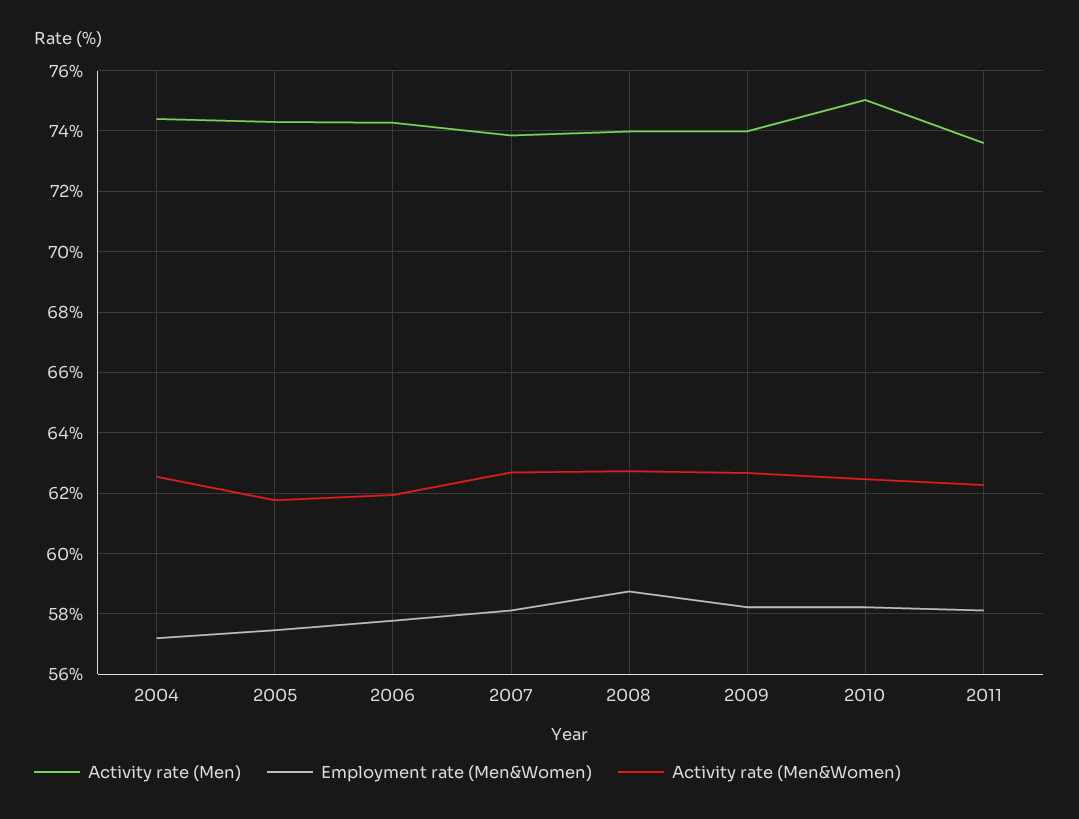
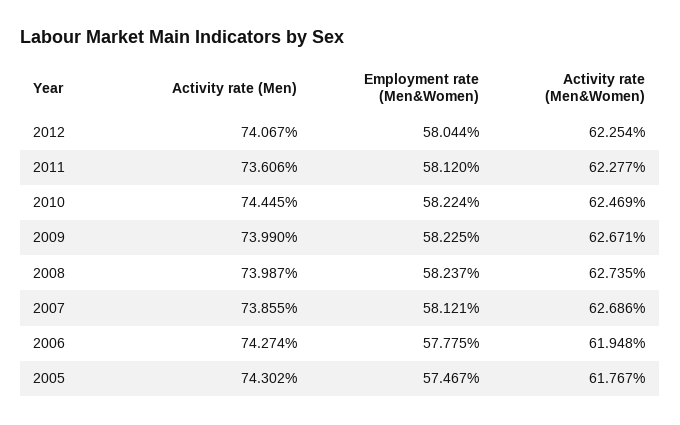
Activity rate (Men), 2004: 74.4 -> none
Employment rate (Men&Women), 2004: 57.2 -> none
Activity rate (Men&Women), 2004: 62.6 -> none
Employment rate (Men&Women), 2008: 58.8 -> 58.237
Activity rate (Men), 2010: 75 -> 74.445
Activity rate (Men), 2012: none -> 74.067
Employment rate (Men&Women), 2012: none -> 58.044
Activity rate (Men&Women), 2012: none -> 62.254

